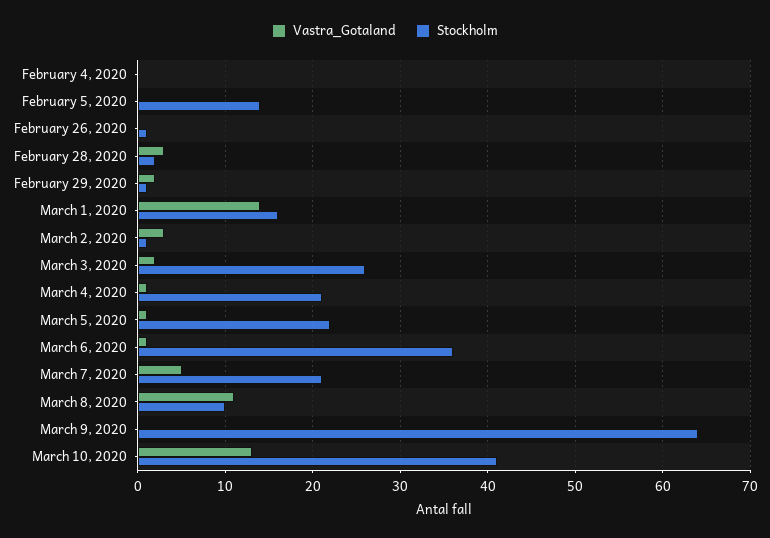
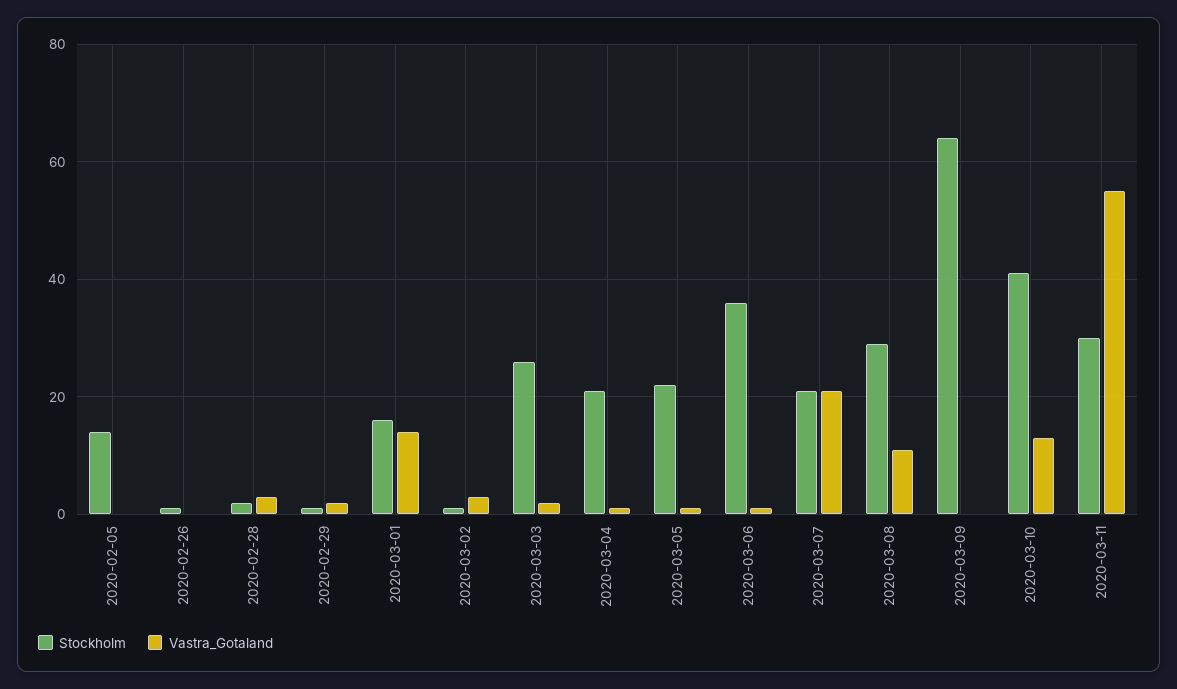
Vastra_Gotaland, February 4, 2020: 0 -> none
Stockholm, February 4, 2020: 0 -> none
Vastra_Gotaland, March 7, 2020: 5 -> 20
Stockholm, March 8, 2020: 10 -> 30
Stockholm, 2020-03-11: none -> 30
Vastra_Gotaland, 2020-03-11: none -> 55

